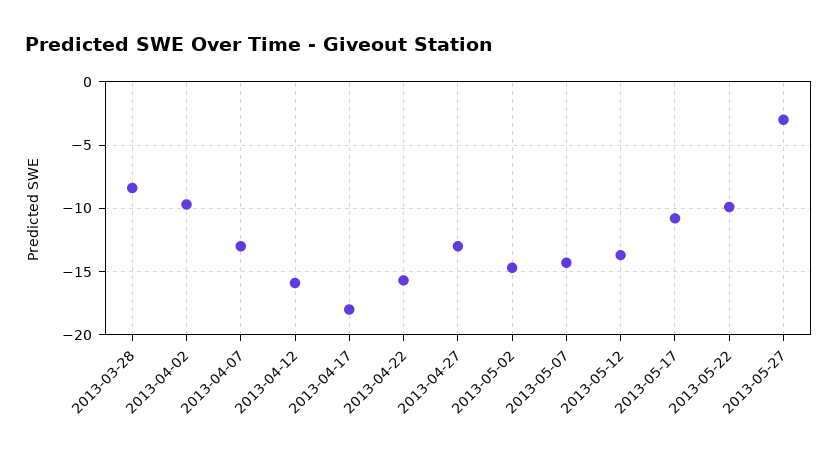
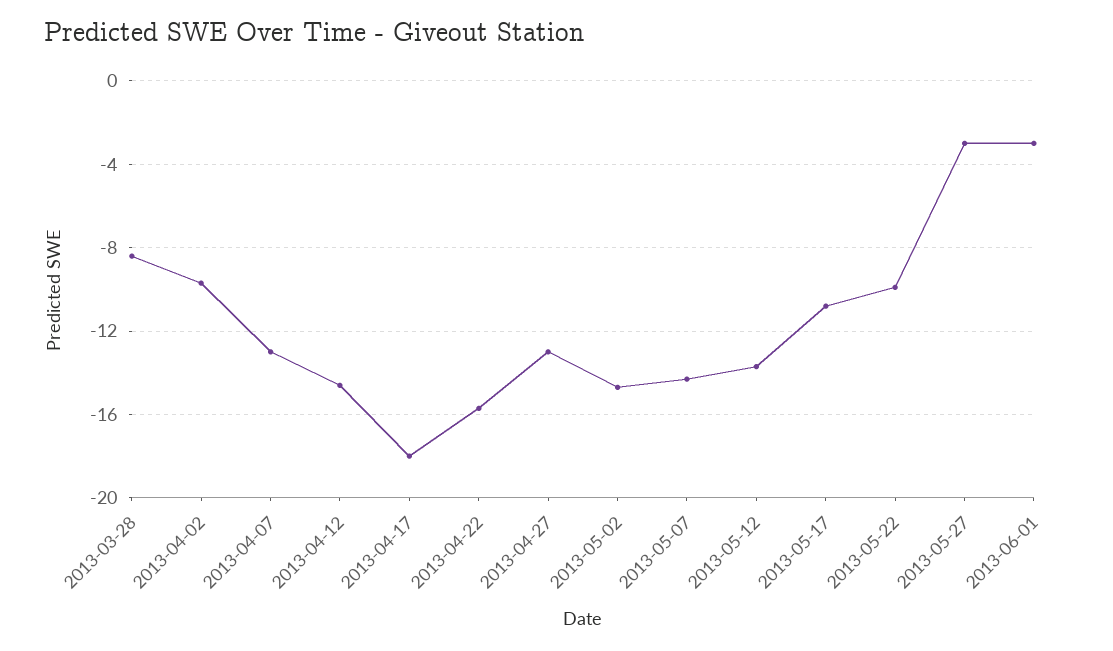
2013-04-12: -16 -> -14.5
2013-06-01: none -> -3

